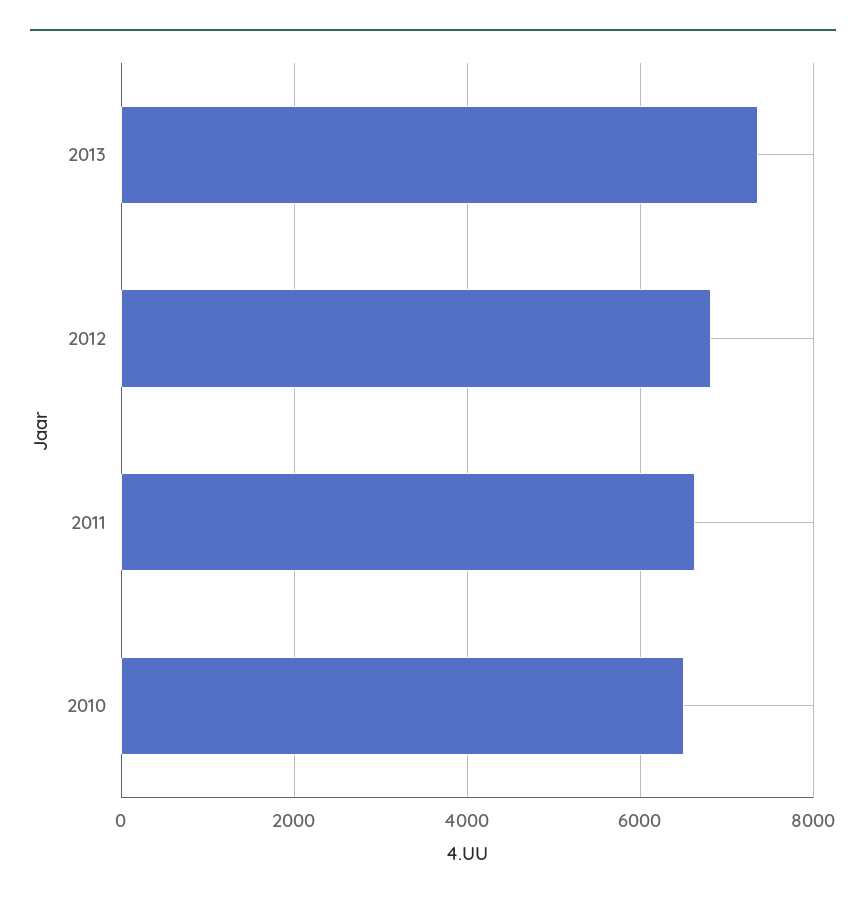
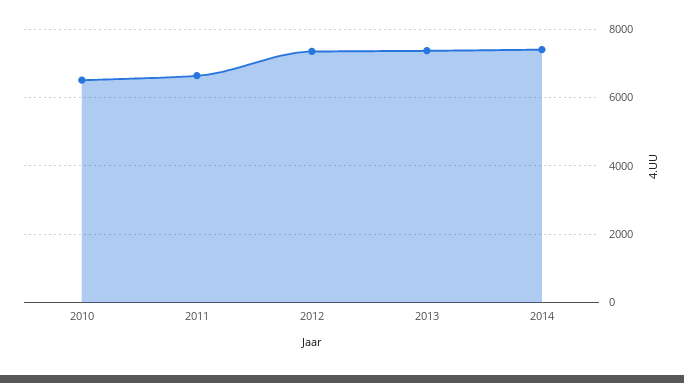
2012: 6800 -> 7400
2014: none -> 7400

